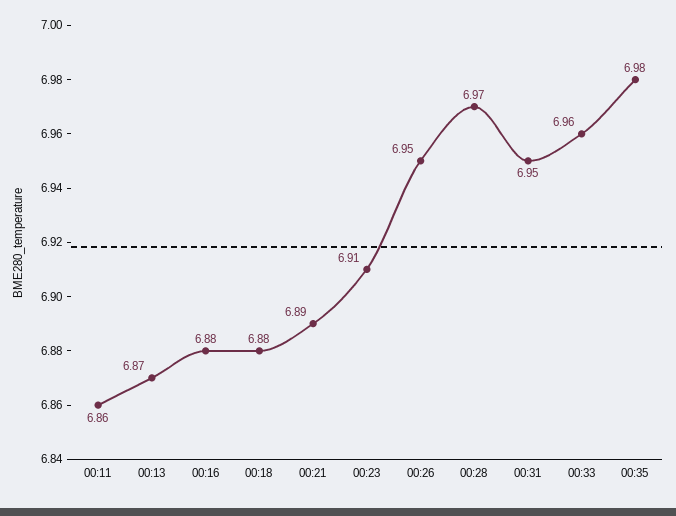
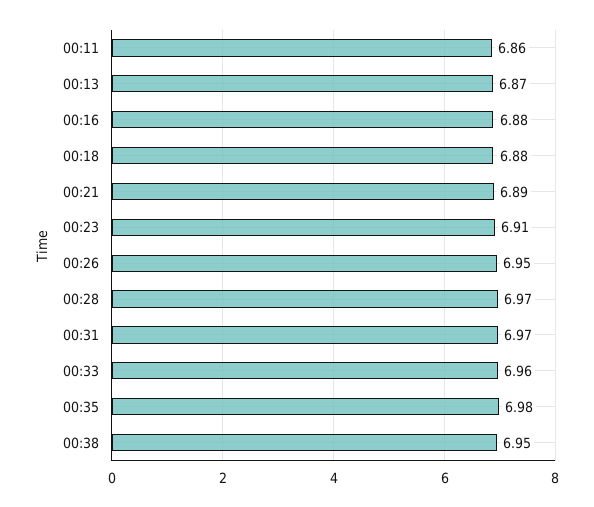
00:31: 6.95 -> 6.97
00:38: none -> 6.95

